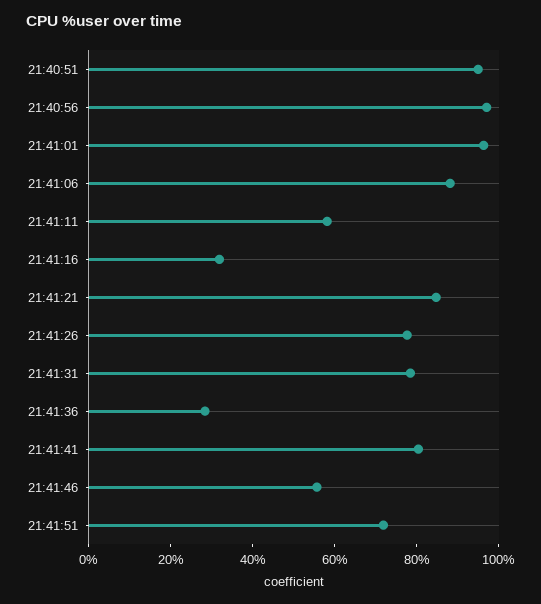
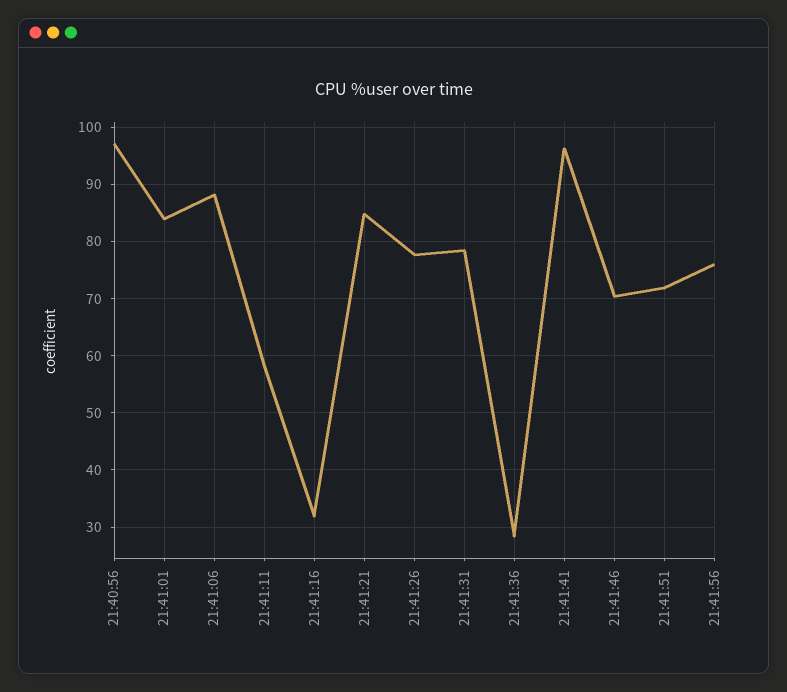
21:40:51: 95 -> none
21:41:01: 95 -> 84
21:41:41: 80 -> 96
21:41:46: 55 -> 70
21:41:56: none -> 76

